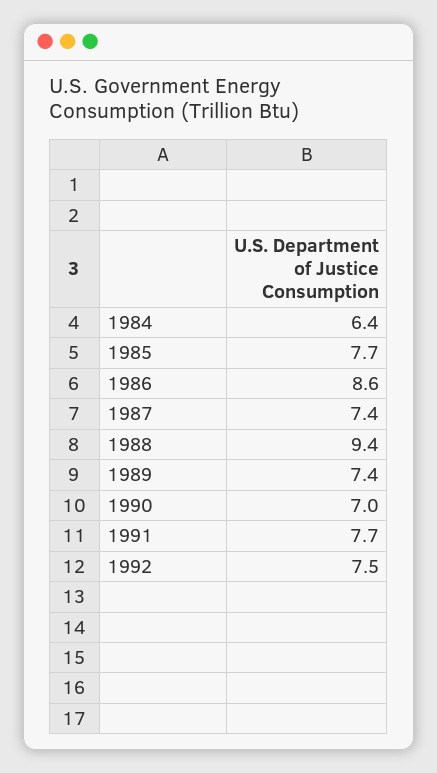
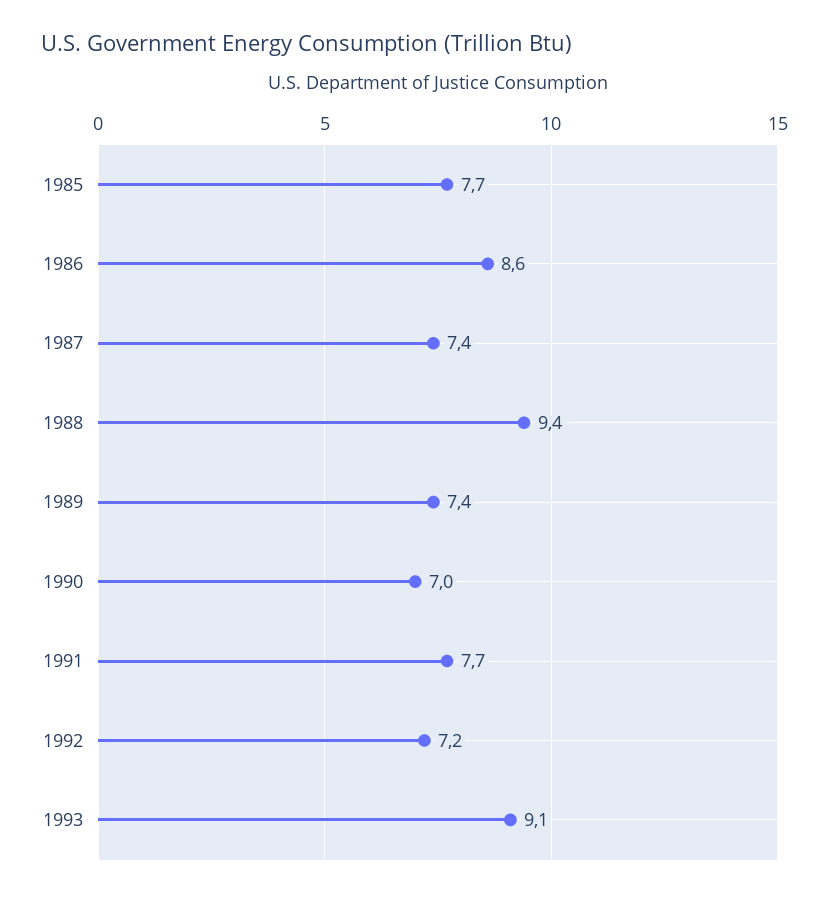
1984: 6.4 -> none
1992: 7.5 -> 7.2
1993: none -> 9.1

